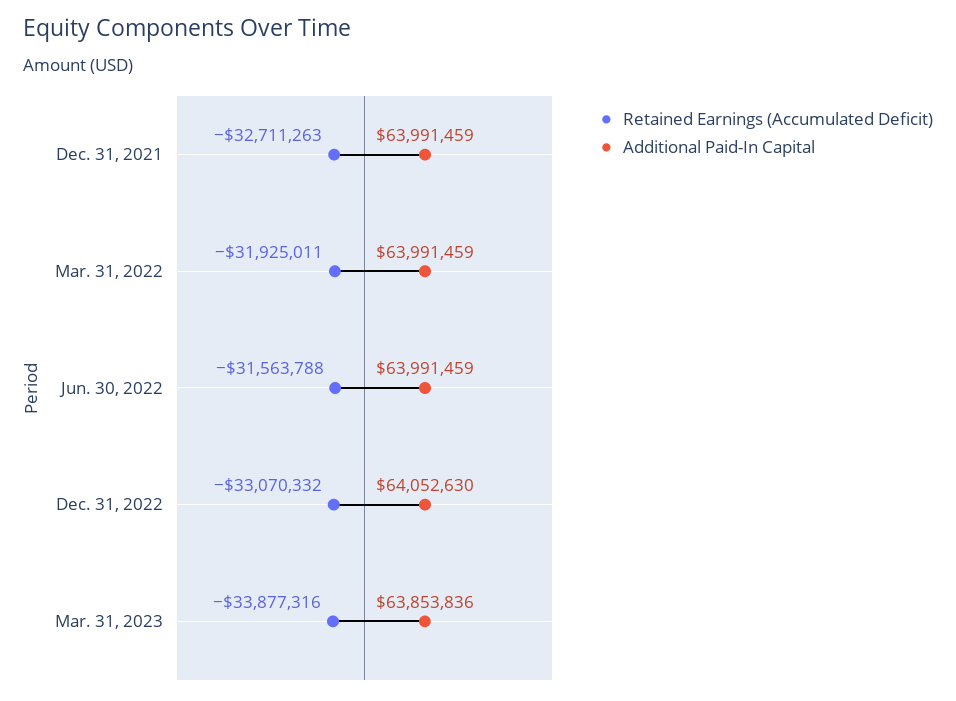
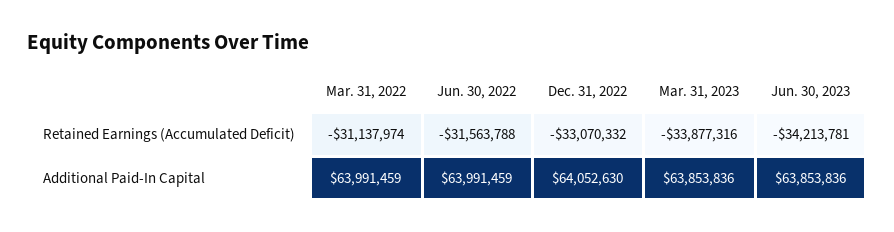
Retained Earnings (Accumulated Deficit), Dec. 31, 2021: -32711263 -> none
Additional Paid-In Capital, Dec. 31, 2021: 63991459 -> none
Retained Earnings (Accumulated Deficit), Mar. 31, 2022: -31925011 -> -31137974
Retained Earnings (Accumulated Deficit), Jun. 30, 2023: none -> -34213781
Additional Paid-In Capital, Jun. 30, 2023: none -> 63853836

